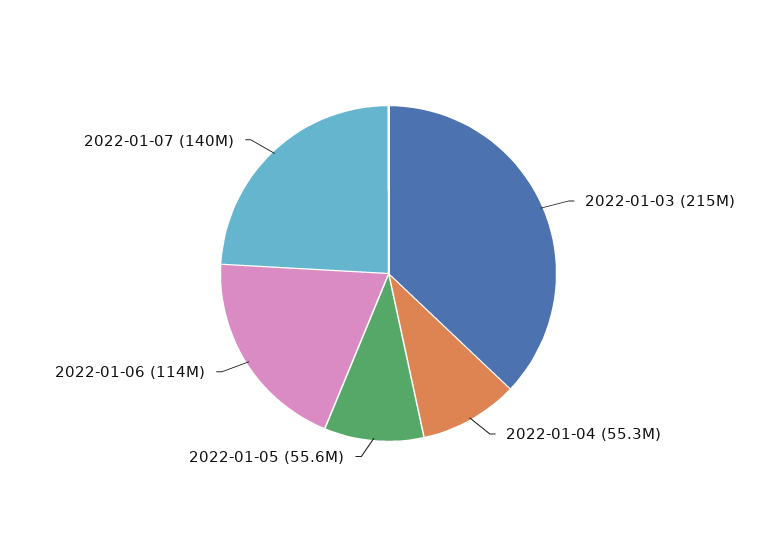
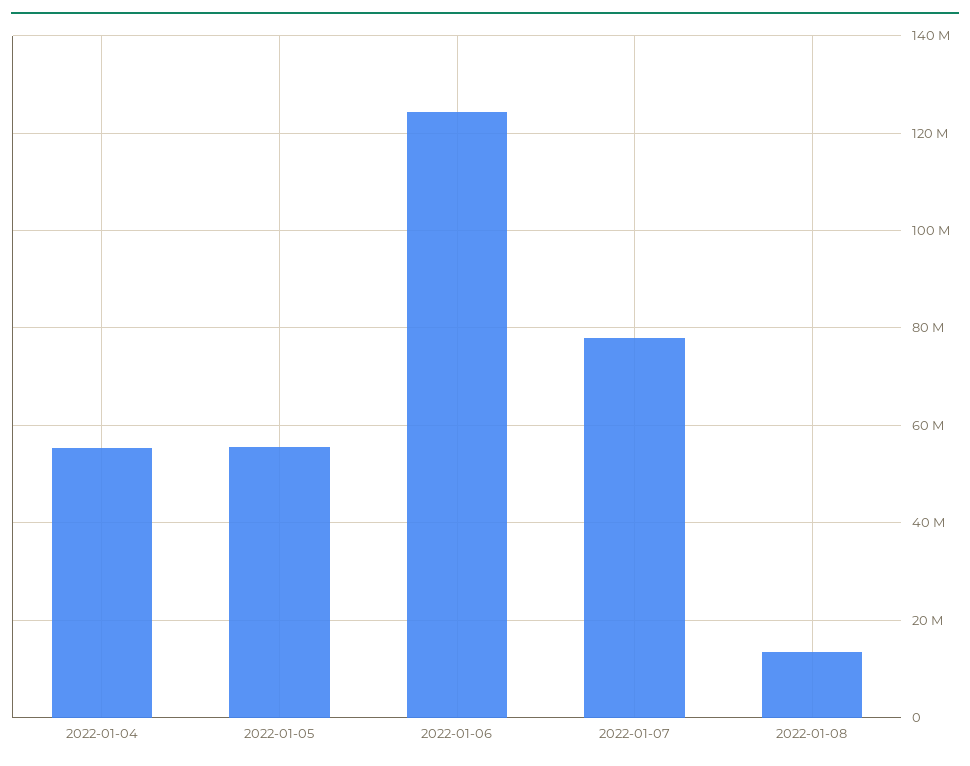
2022-01-03: 215000000 -> none
2022-01-06: 114000000 -> 124000000
2022-01-07: 140000000 -> 78000000
2022-01-08: none -> 14000000

